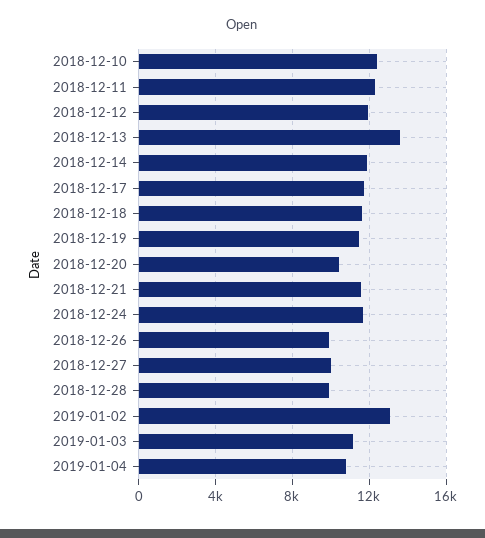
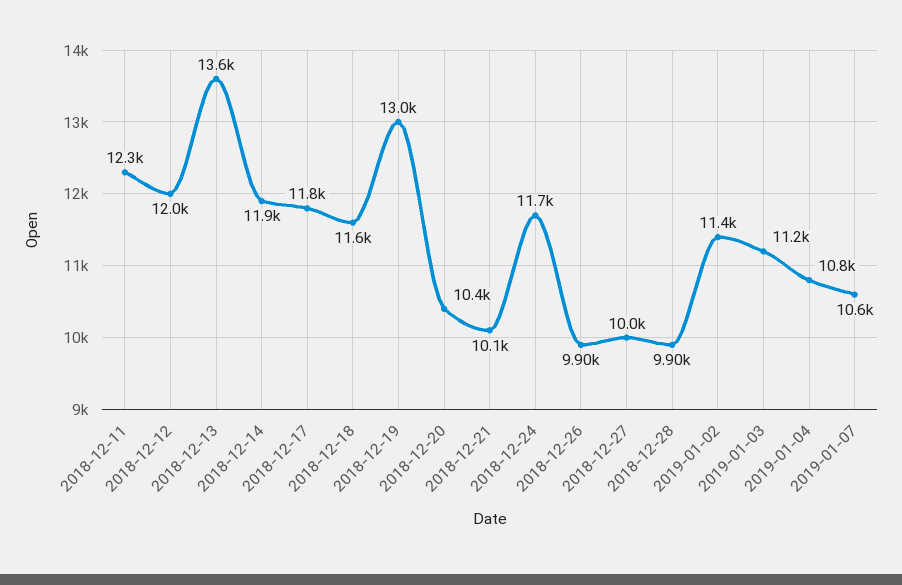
2018-12-10: 12500 -> none
2018-12-19: 11500 -> 13000
2018-12-21: 11500 -> 10100
2019-01-02: 13000 -> 11400
2019-01-07: none -> 10600

